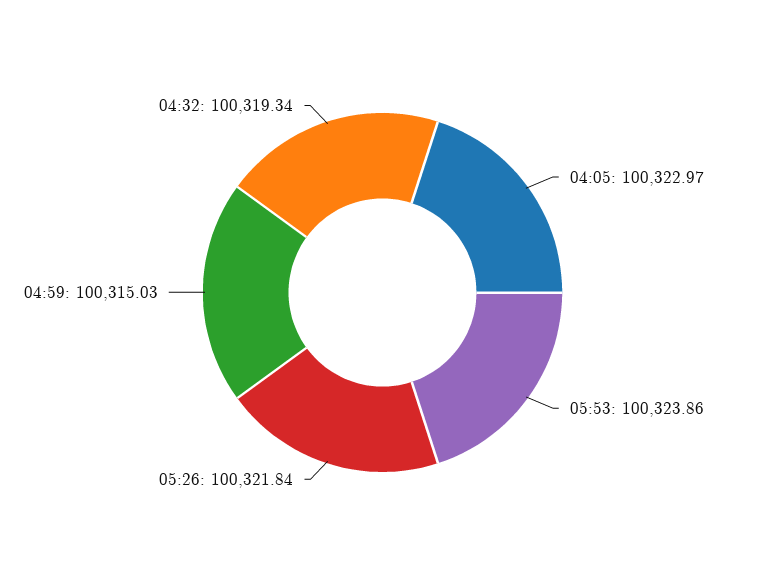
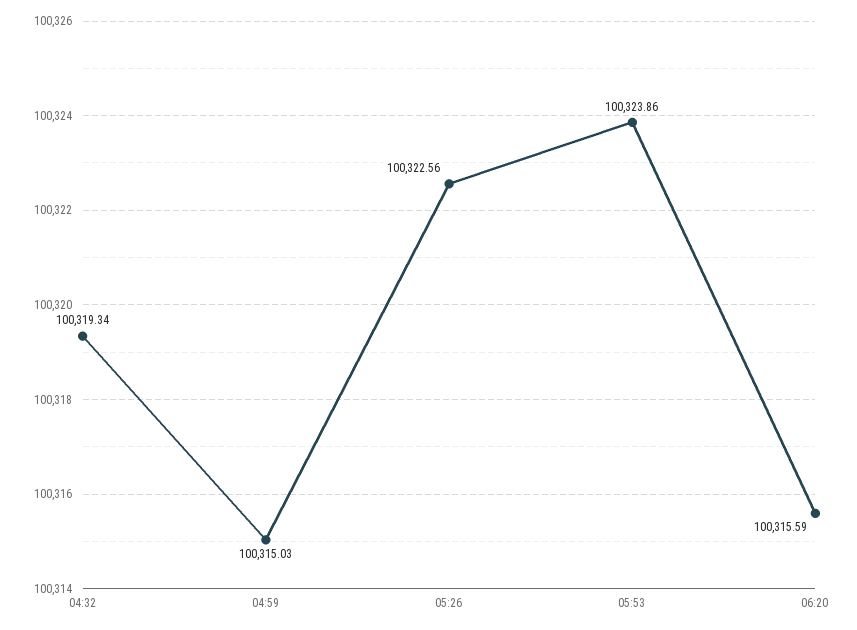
04:05: 100322.97 -> none
05:26: 100321.84 -> 100322.56
06:20: none -> 100315.59

